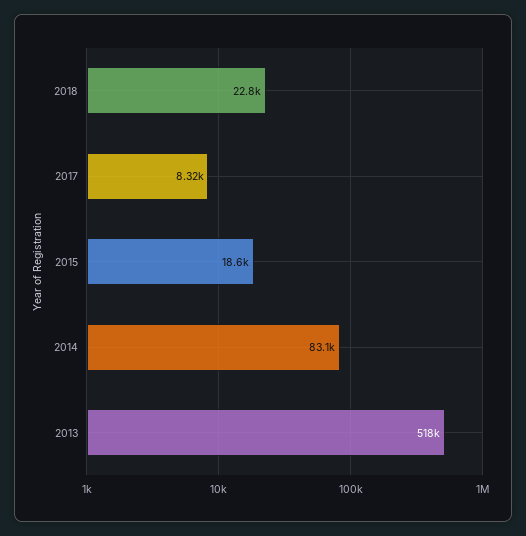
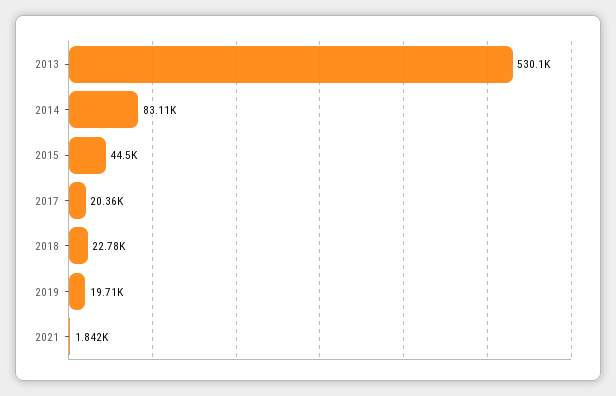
2017: 8320 -> 20360
2015: 18600 -> 44500
2013: 518000 -> 530100
2019: none -> 19710
2021: none -> 1842

